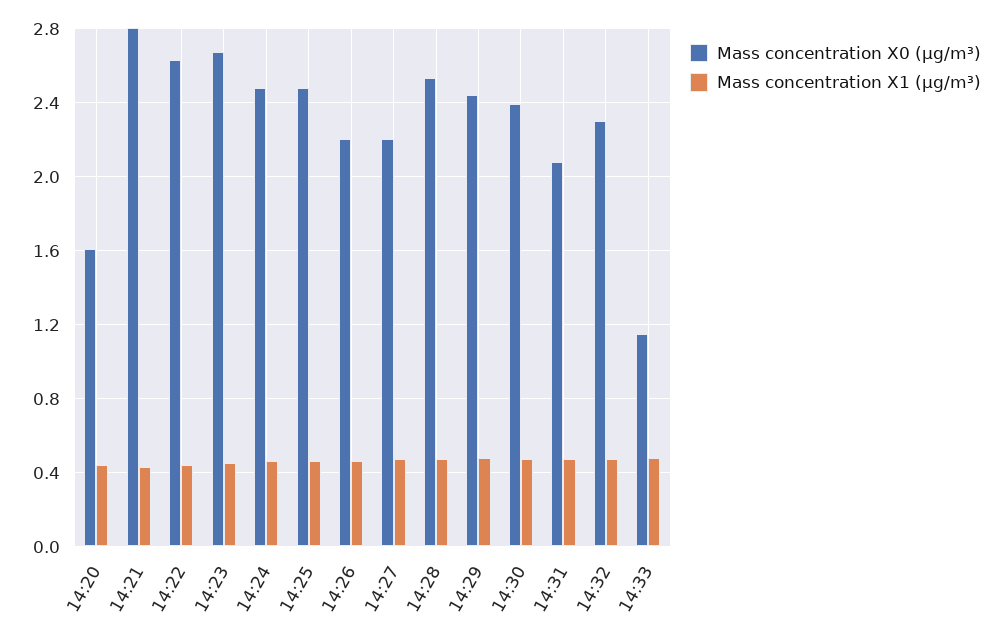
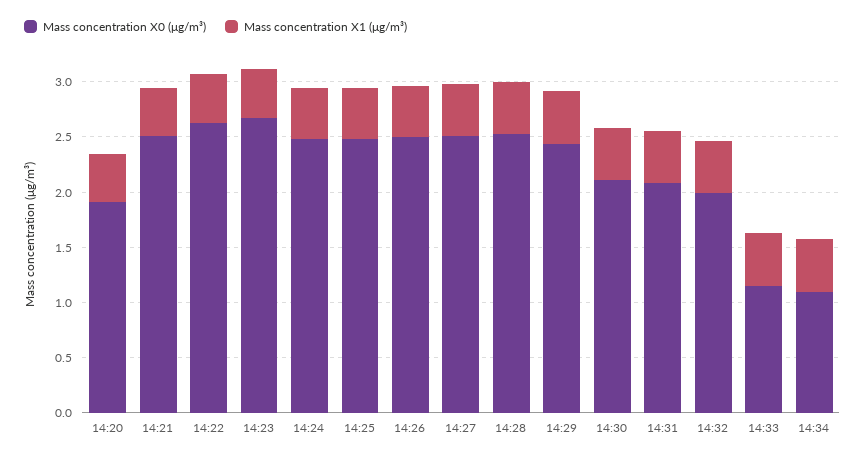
Mass concentration X0 (μg/m³), 14:20: 1.6 -> 1.9
Mass concentration X0 (μg/m³), 14:21: 2.8 -> 2.5
Mass concentration X0 (μg/m³), 14:26: 2.2 -> 2.5
Mass concentration X0 (μg/m³), 14:27: 2.2 -> 2.5
Mass concentration X0 (μg/m³), 14:30: 2.4 -> 2.1
Mass concentration X0 (μg/m³), 14:32: 2.3 -> 2
Mass concentration X0 (μg/m³), 14:34: none -> 1.1
Mass concentration X1 (μg/m³), 14:34: none -> 0.5

